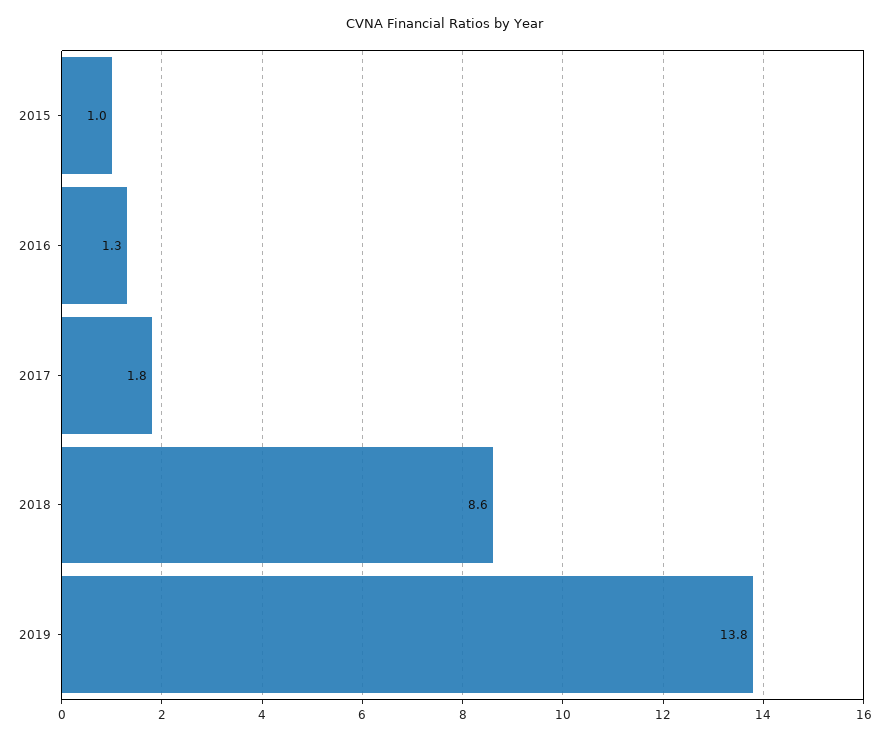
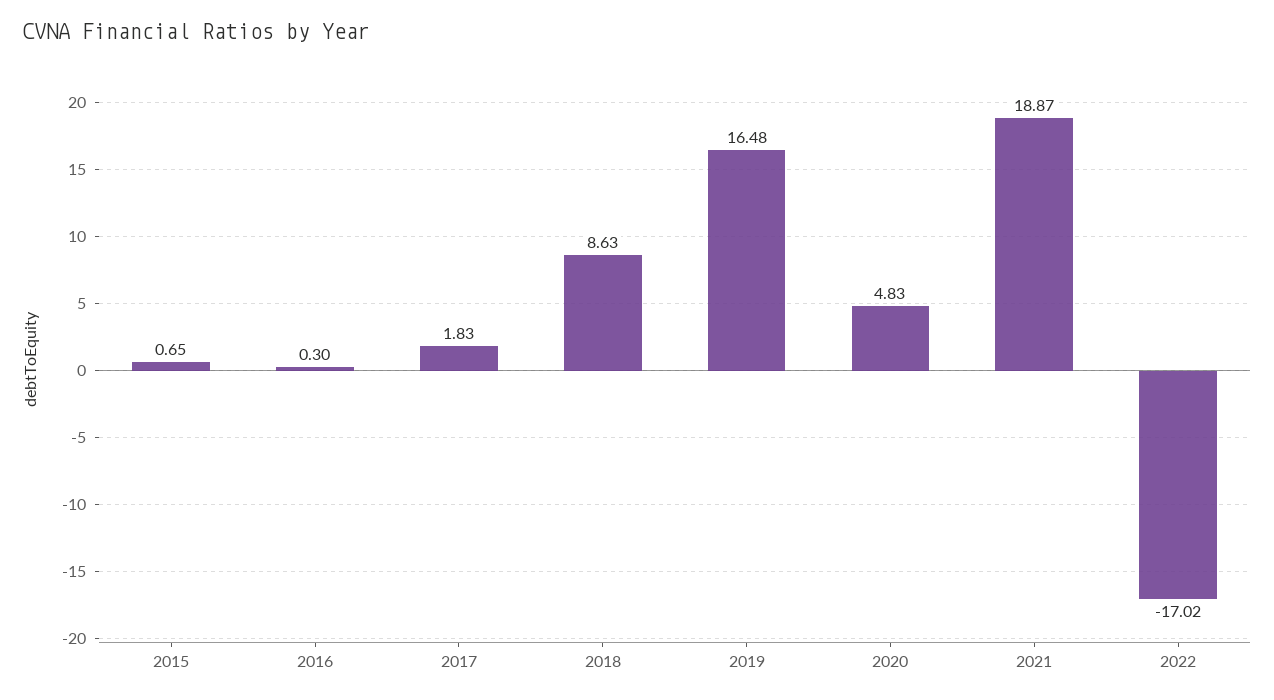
2015: 1 -> 0.65
2016: 1.3 -> 0.3
2019: 13.8 -> 16.48
2020: none -> 4.83
2021: none -> 18.87
2022: none -> -17.02

